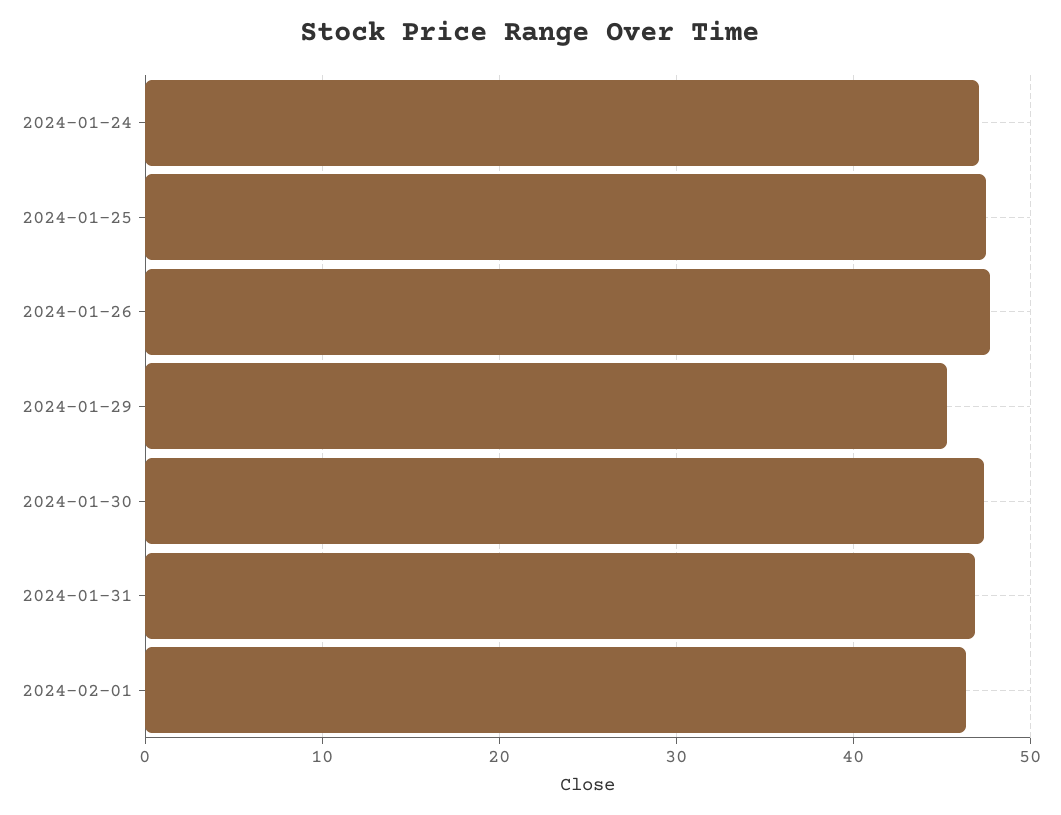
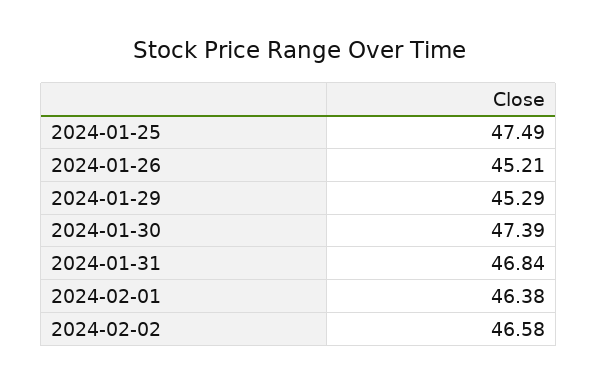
2024-01-24: 47 -> none
2024-01-26: 48 -> 45.21
2024-02-02: none -> 46.58

